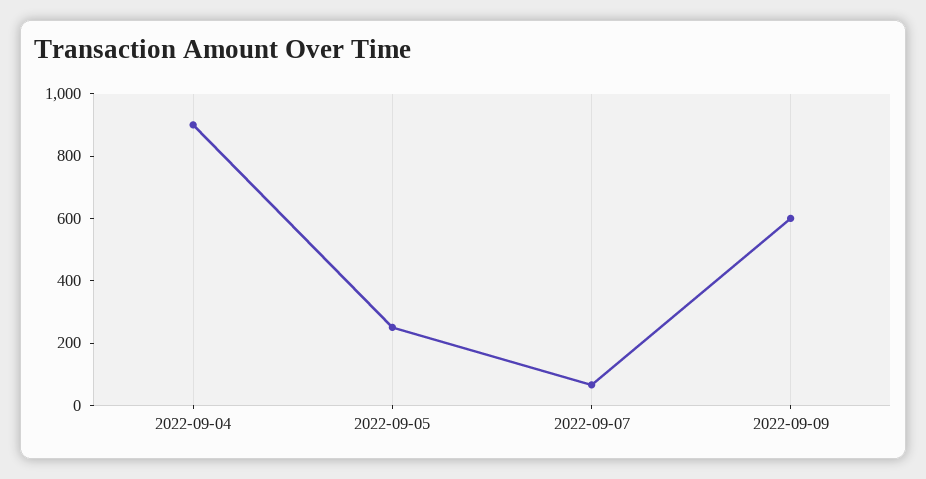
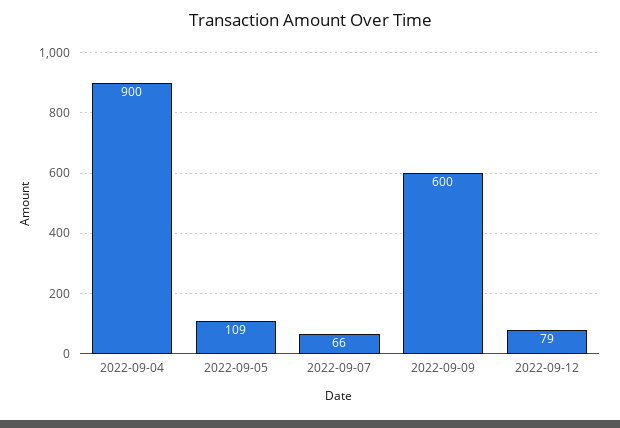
2022-09-05: 250 -> 109
2022-09-12: none -> 79

